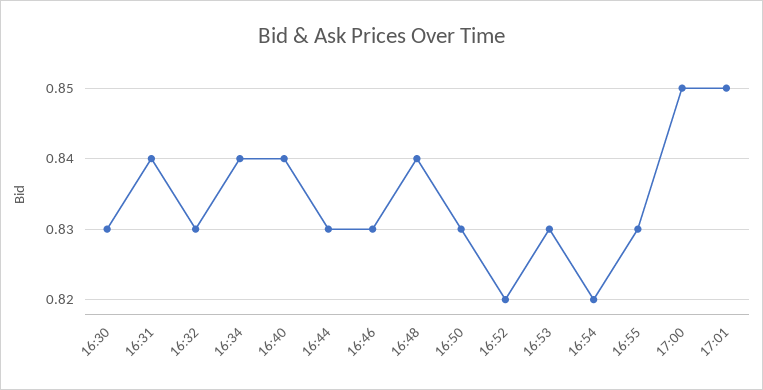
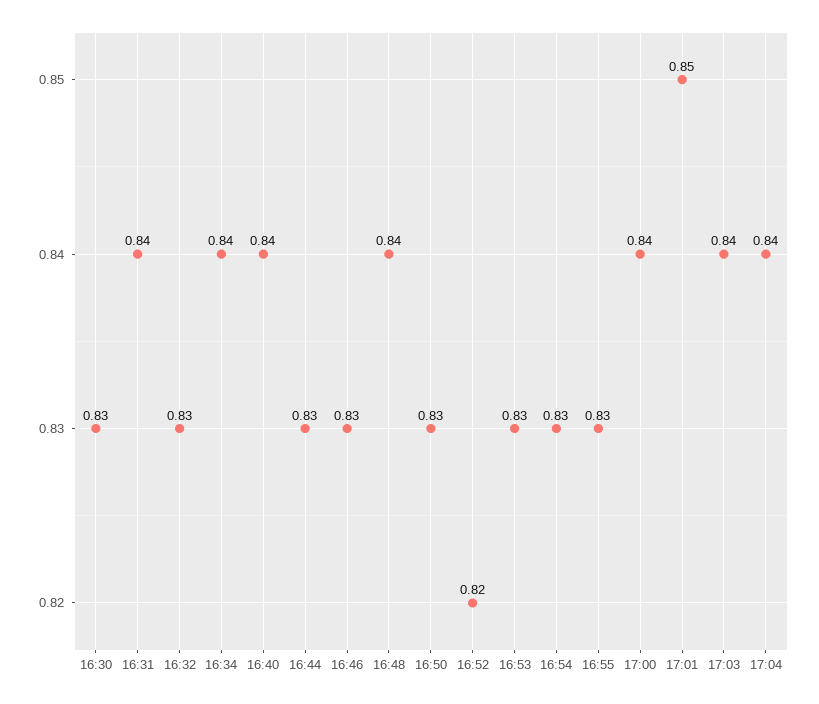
16:54: 0.82 -> 0.83
17:00: 0.85 -> 0.84
17:03: none -> 0.84
17:04: none -> 0.84

